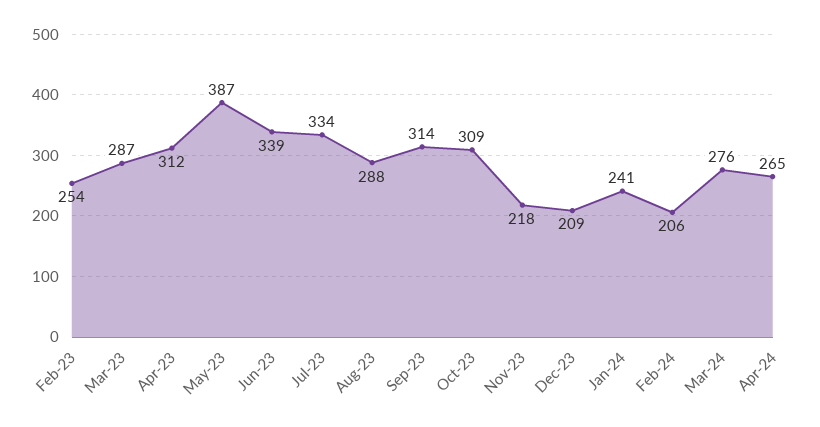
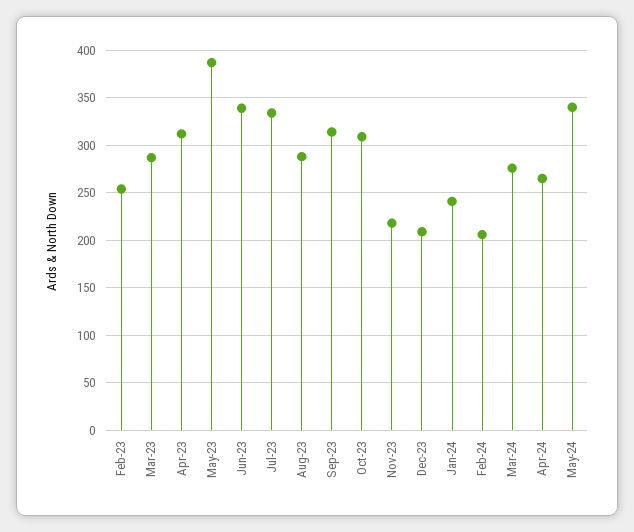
May-24: none -> 340

